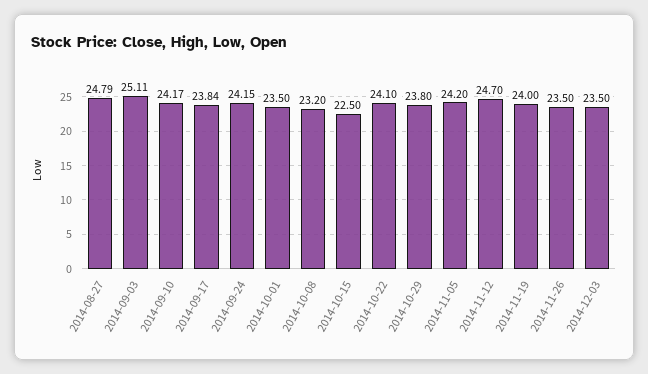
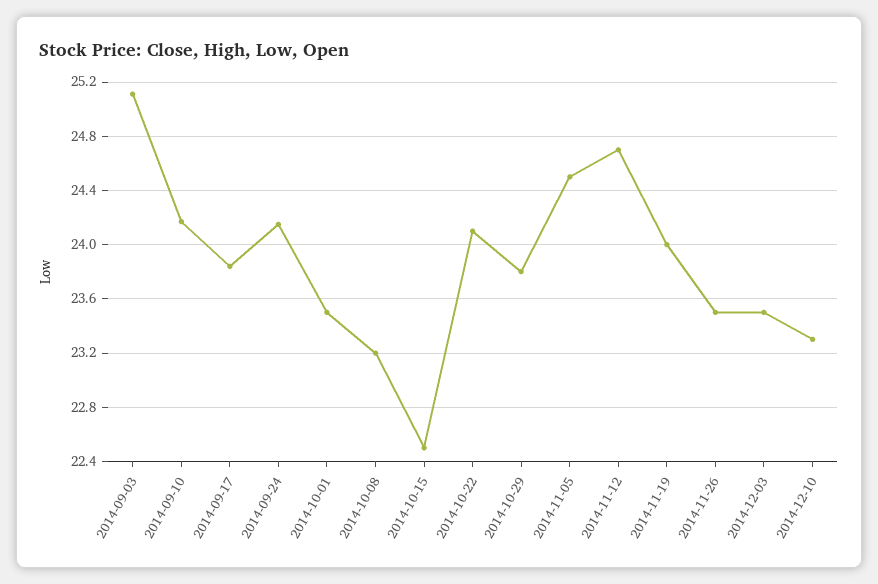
2014-08-27: 24.79 -> none
2014-11-05: 24.2 -> 24.5
2014-12-10: none -> 23.3

